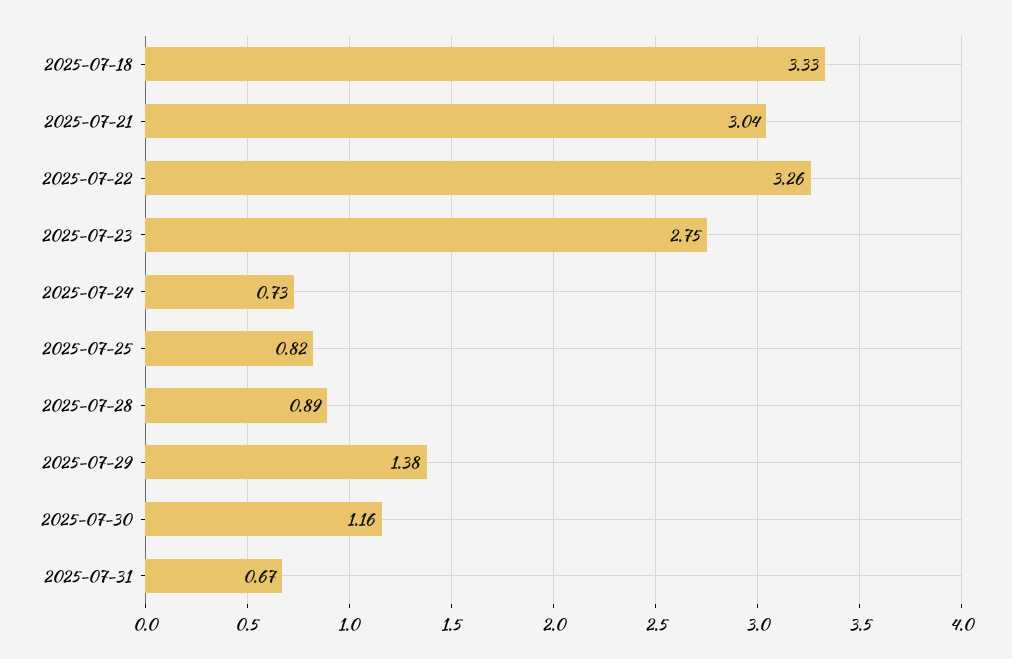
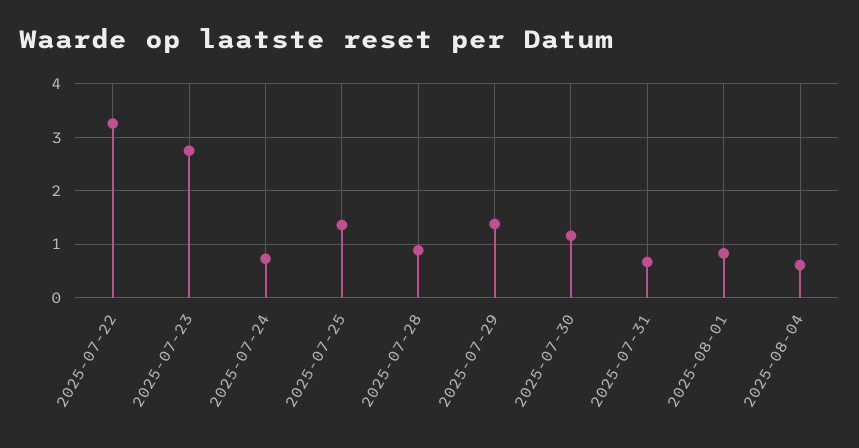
2025-07-18: 3.33 -> none
2025-07-21: 3.04 -> none
2025-07-25: 0.82 -> 1.4
2025-08-01: none -> 0.8
2025-08-04: none -> 0.6

